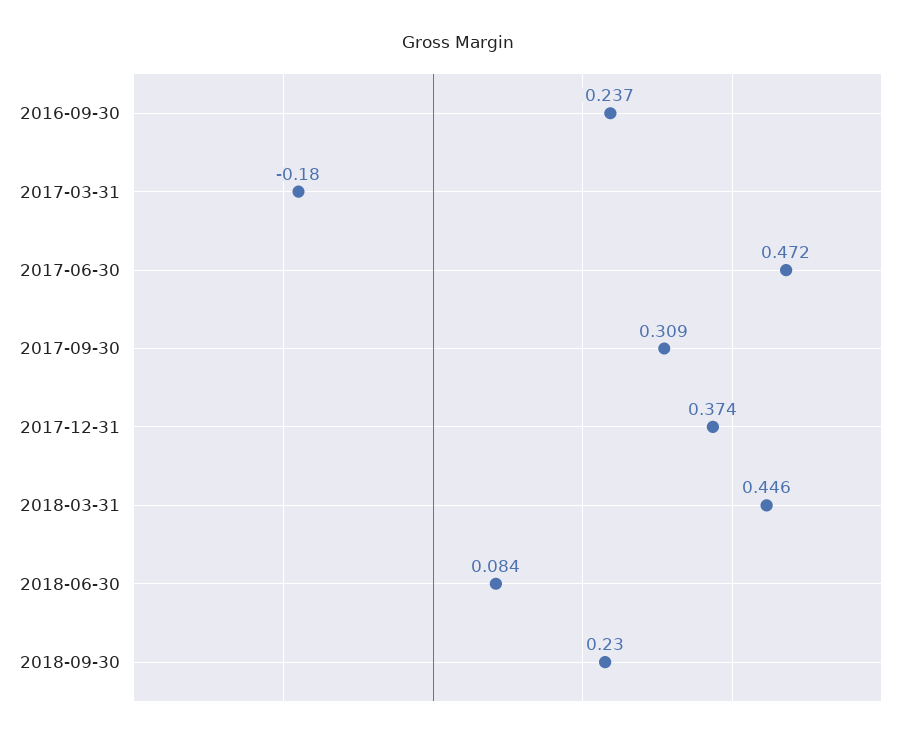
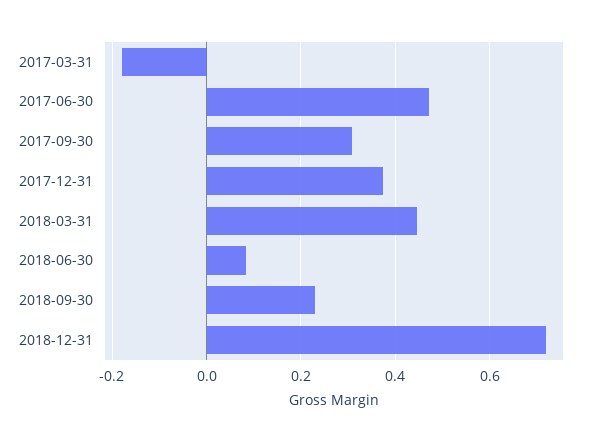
2016-09-30: 0.237 -> none
2018-12-31: none -> 0.72

